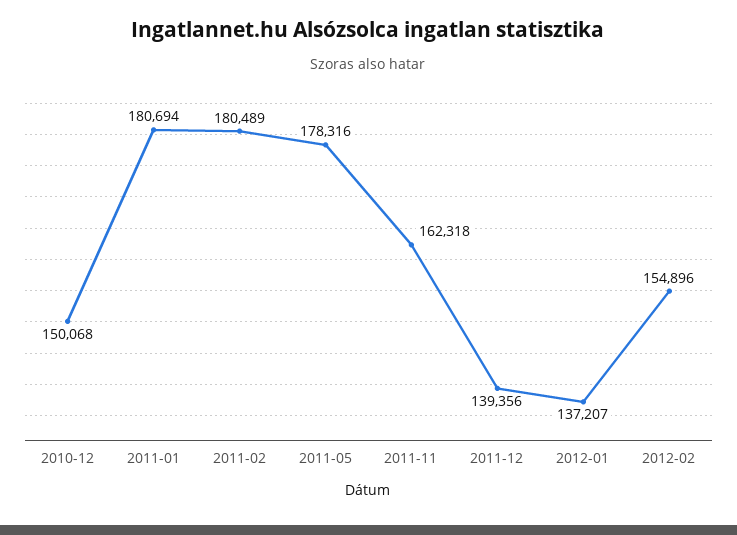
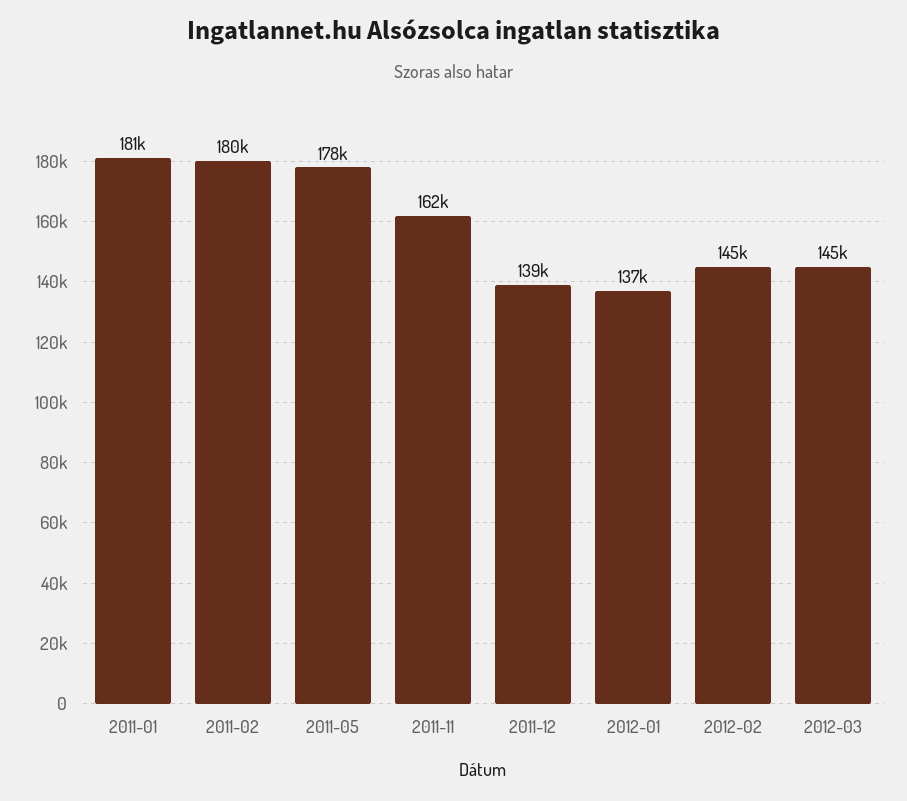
2010-12: 150068 -> none
2012-02: 154896 -> 145000
2012-03: none -> 145000

